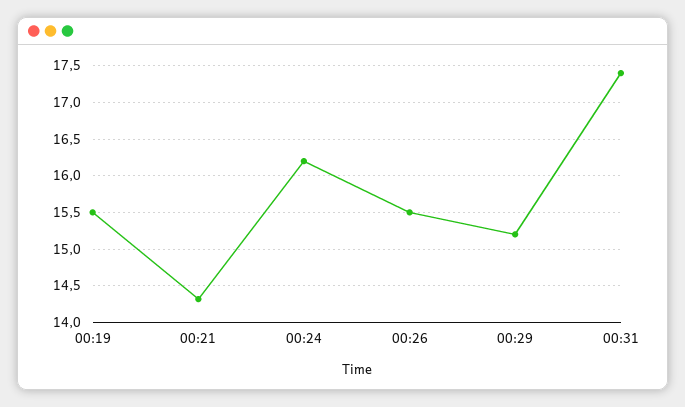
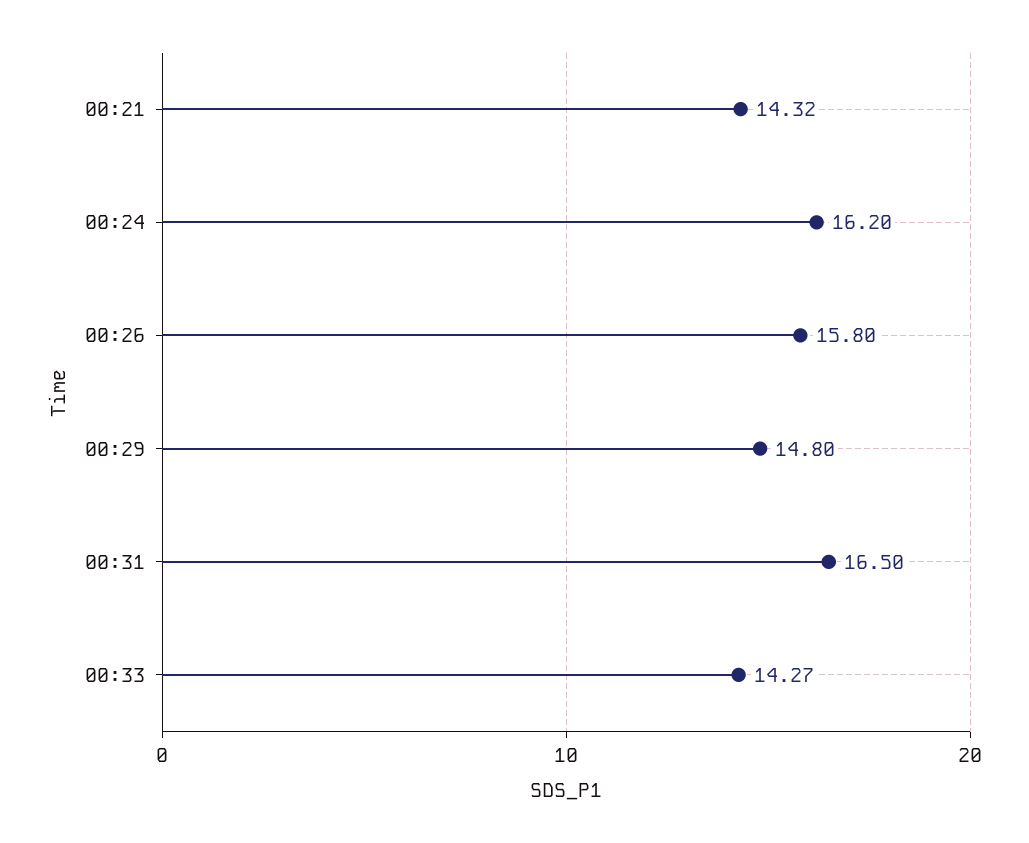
00:19: 15.5 -> none
00:26: 15.5 -> 15.8
00:29: 15.2 -> 14.8
00:31: 17.4 -> 16.5
00:33: none -> 14.27

